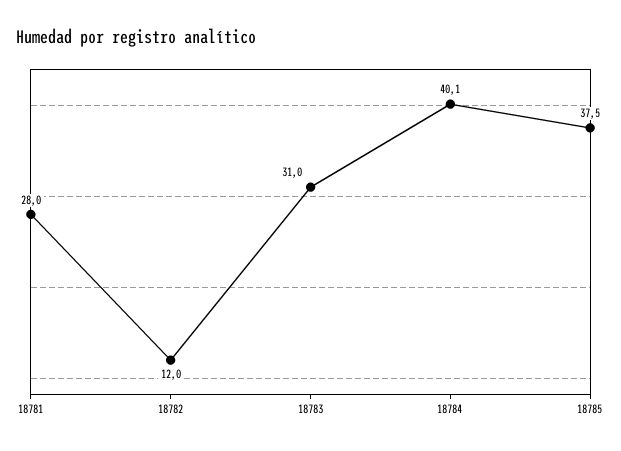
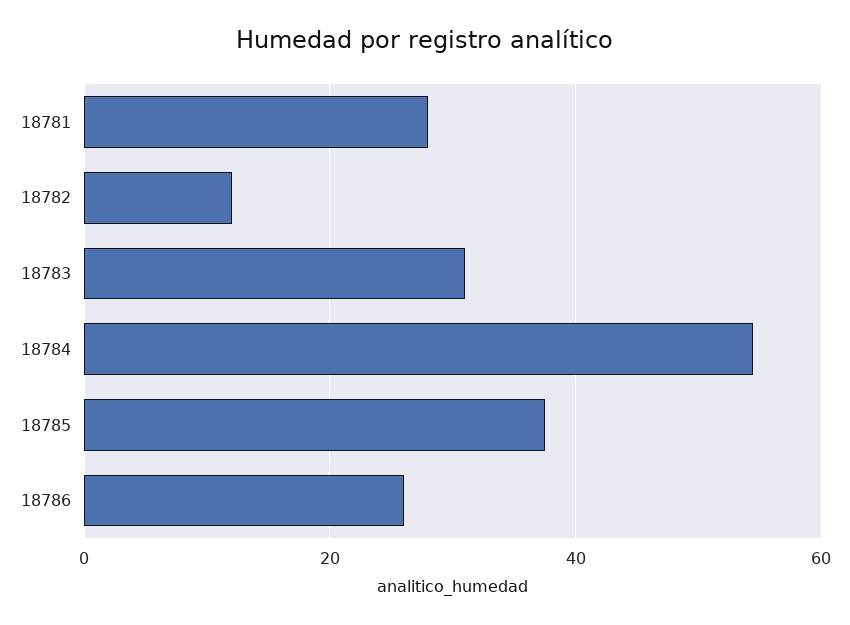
18784: 40.1 -> 54
18786: none -> 26

